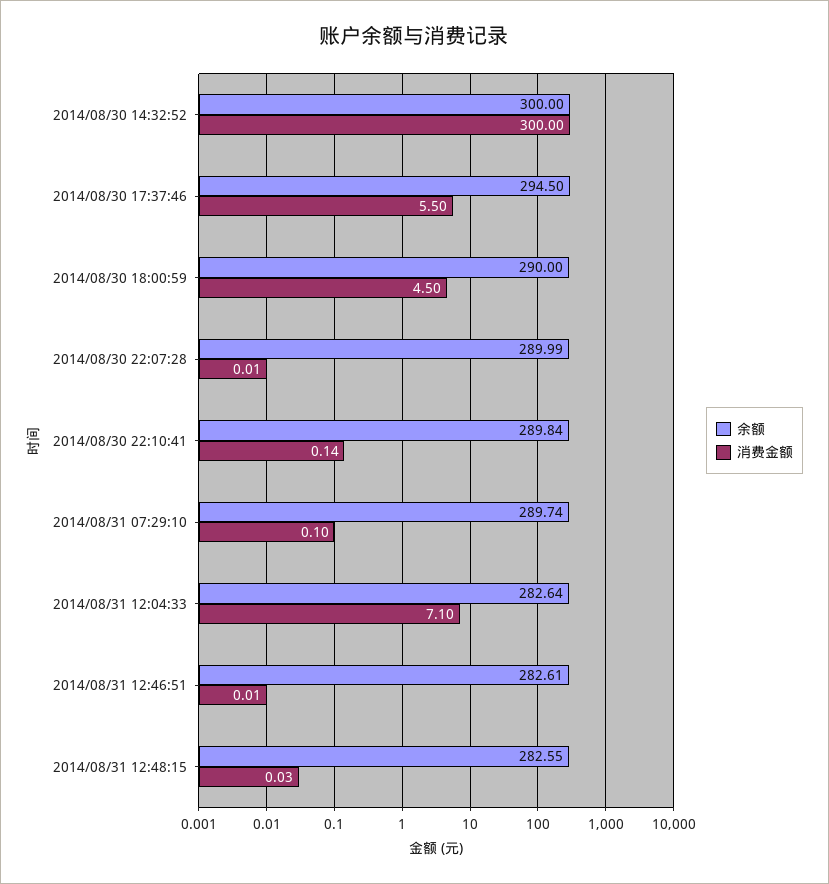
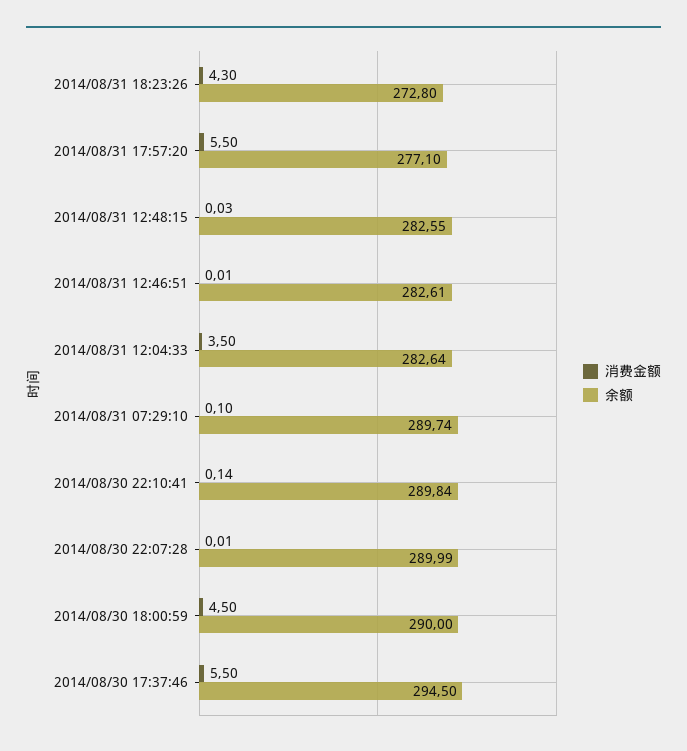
余额, 2014/08/30 14:32:52: 300 -> none
消费金额, 2014/08/30 14:32:52: 300 -> none
消费金额, 2014/08/31 12:04:33: 7.1 -> 3.5
消费金额, 2014/08/31 18:23:26: none -> 4.3
余额, 2014/08/31 18:23:26: none -> 272.8
消费金额, 2014/08/31 17:57:20: none -> 5.5
余额, 2014/08/31 17:57:20: none -> 277.1

